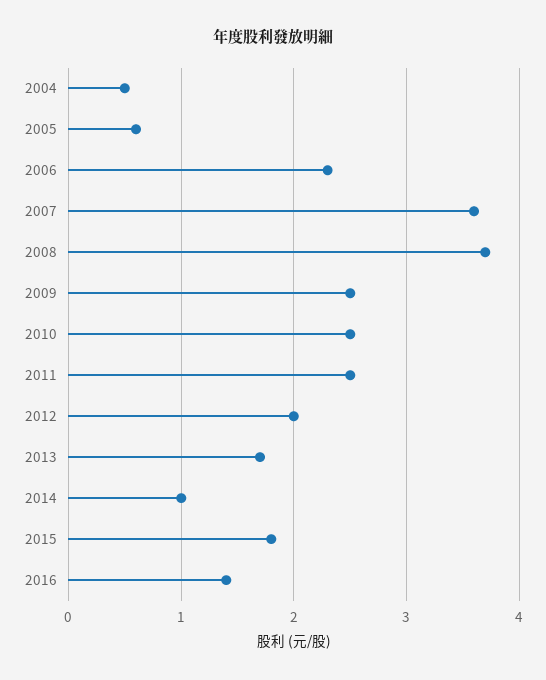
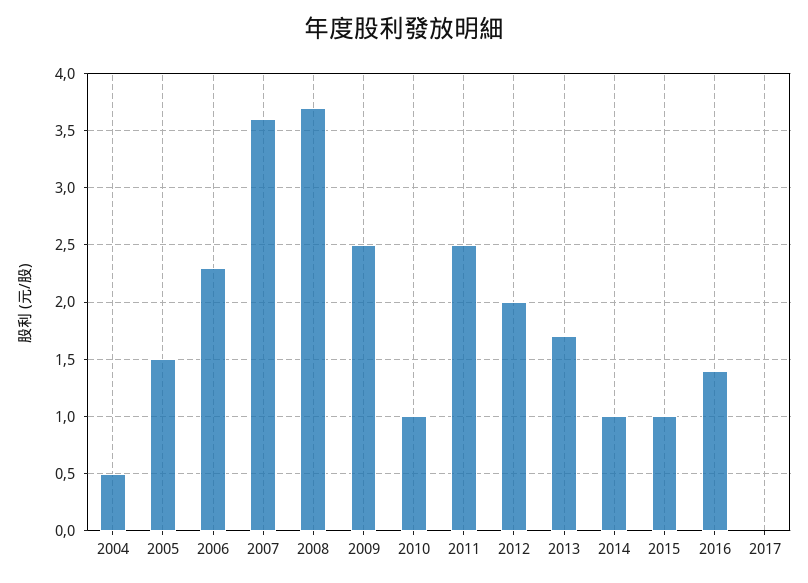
2005: 0.6 -> 1.5
2010: 2.5 -> 1
2015: 1.8 -> 1
2017: none -> 0

